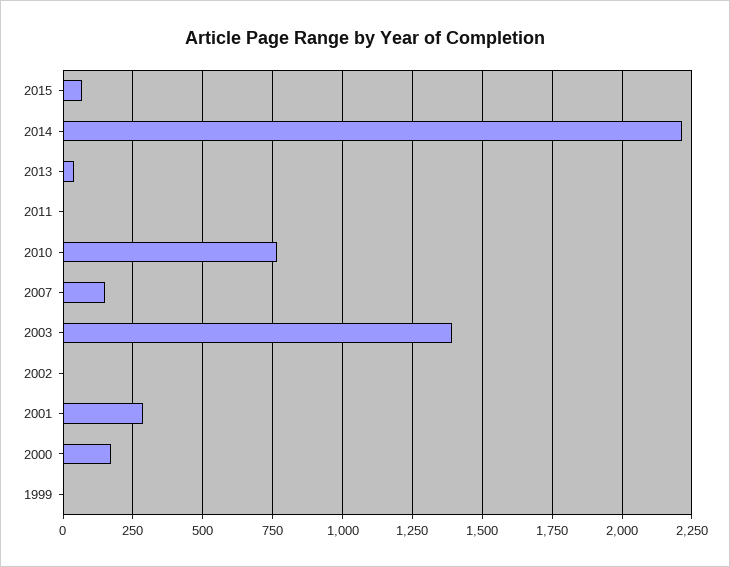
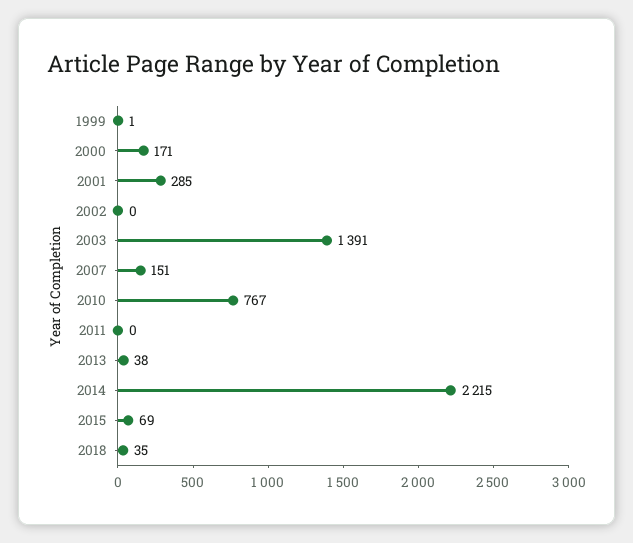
2018: none -> 35

